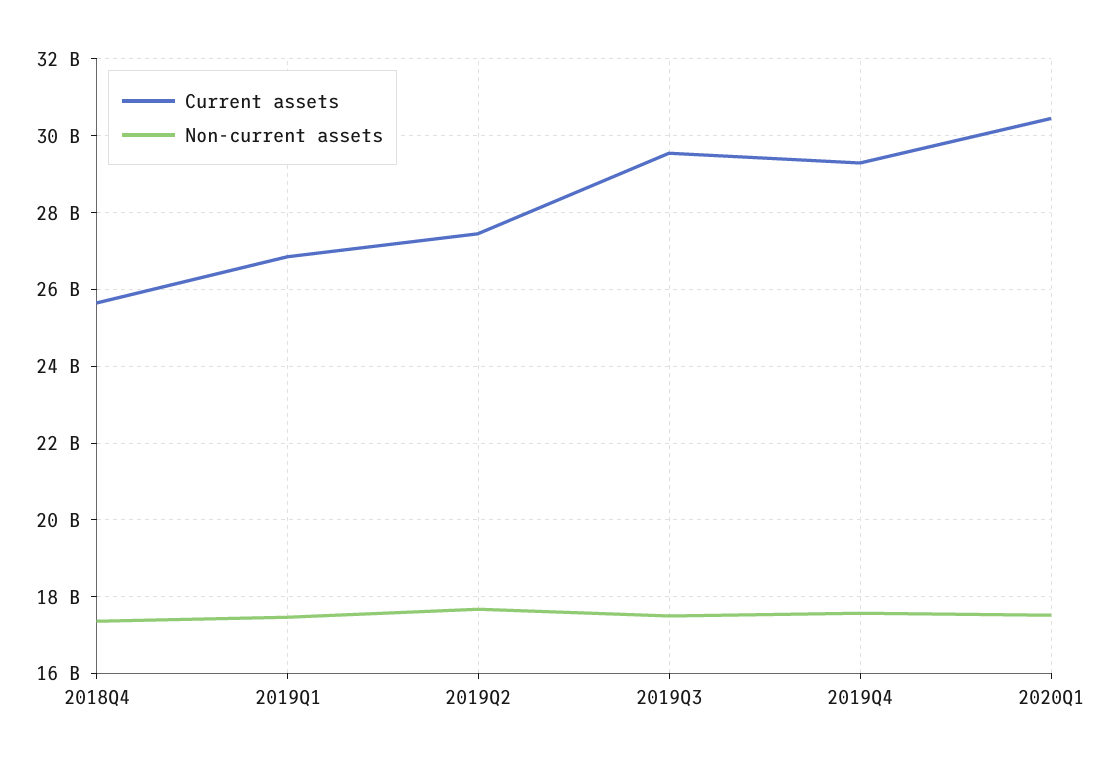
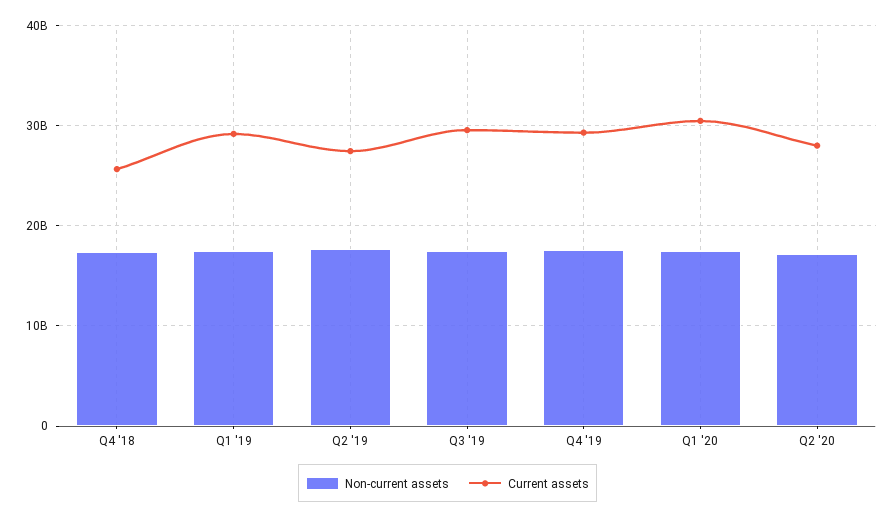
Current assets, 2019Q1: 26800000000 -> 29000000000
Non-current assets, Q2 '20: none -> 17000000000
Current assets, Q2 '20: none -> 28000000000

